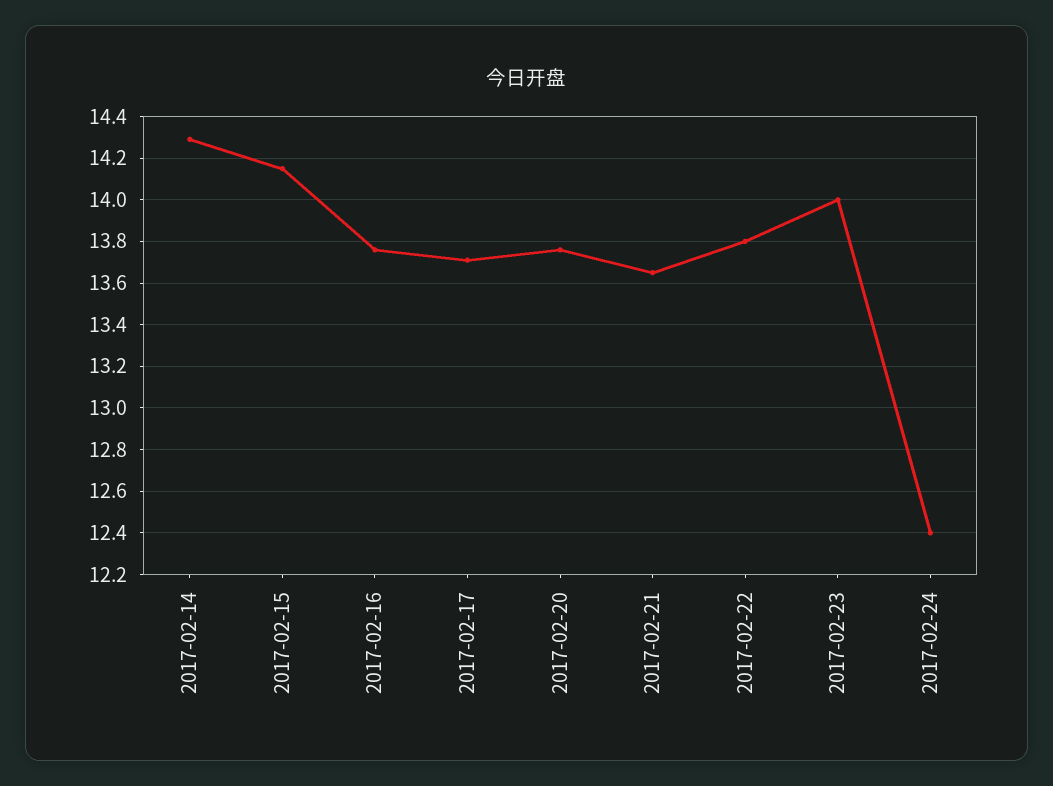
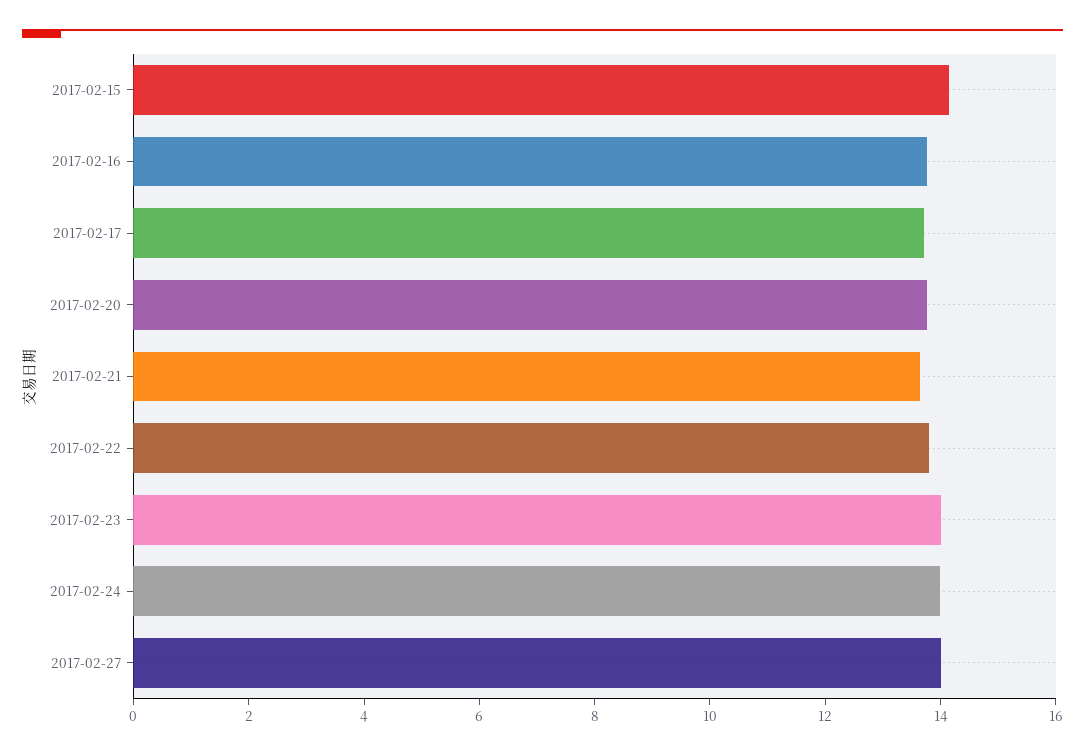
2017-02-14: 14.3 -> none
2017-02-24: 12.4 -> 14
2017-02-27: none -> 14

